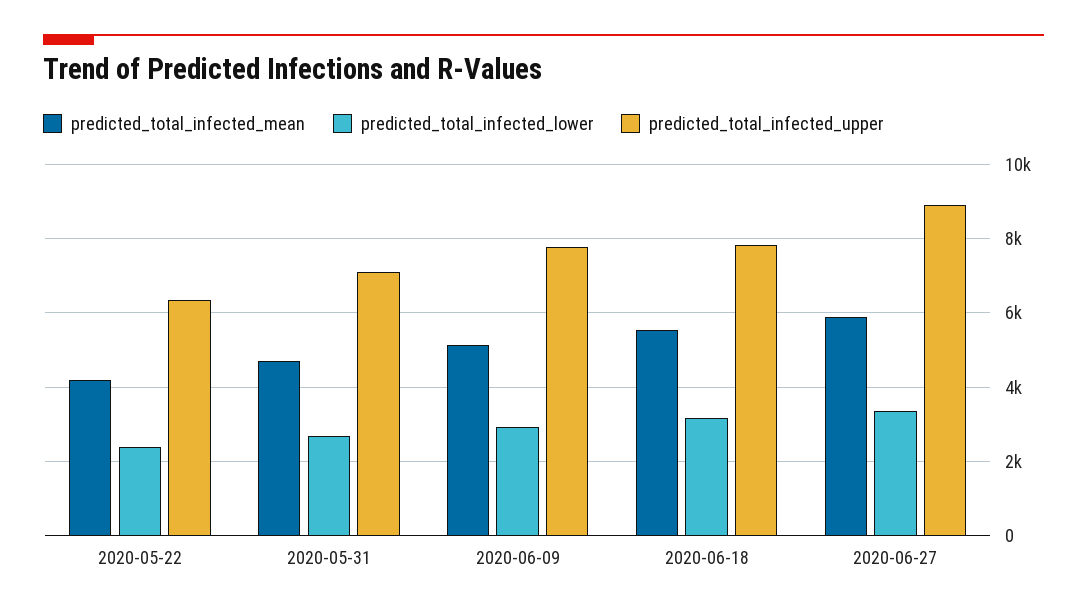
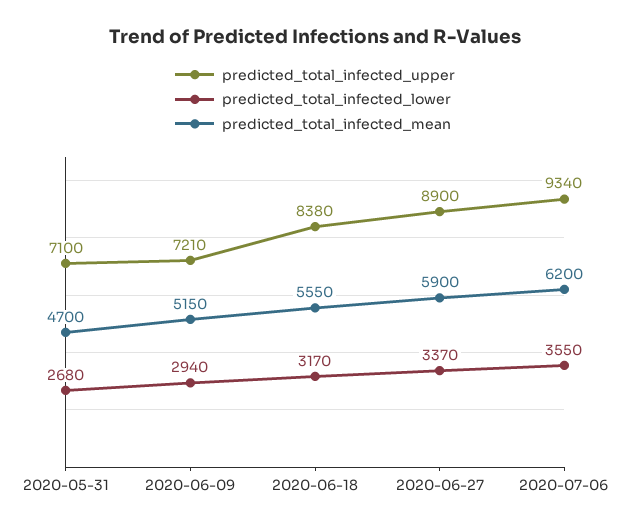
predicted_total_infected_mean, 2020-05-22: 4200 -> none
predicted_total_infected_lower, 2020-05-22: 2400 -> none
predicted_total_infected_upper, 2020-05-22: 6400 -> none
predicted_total_infected_upper, 2020-06-09: 7800 -> 7210
predicted_total_infected_upper, 2020-06-18: 7800 -> 8380
predicted_total_infected_upper, 2020-07-06: none -> 9340
predicted_total_infected_lower, 2020-07-06: none -> 3550
predicted_total_infected_mean, 2020-07-06: none -> 6200

